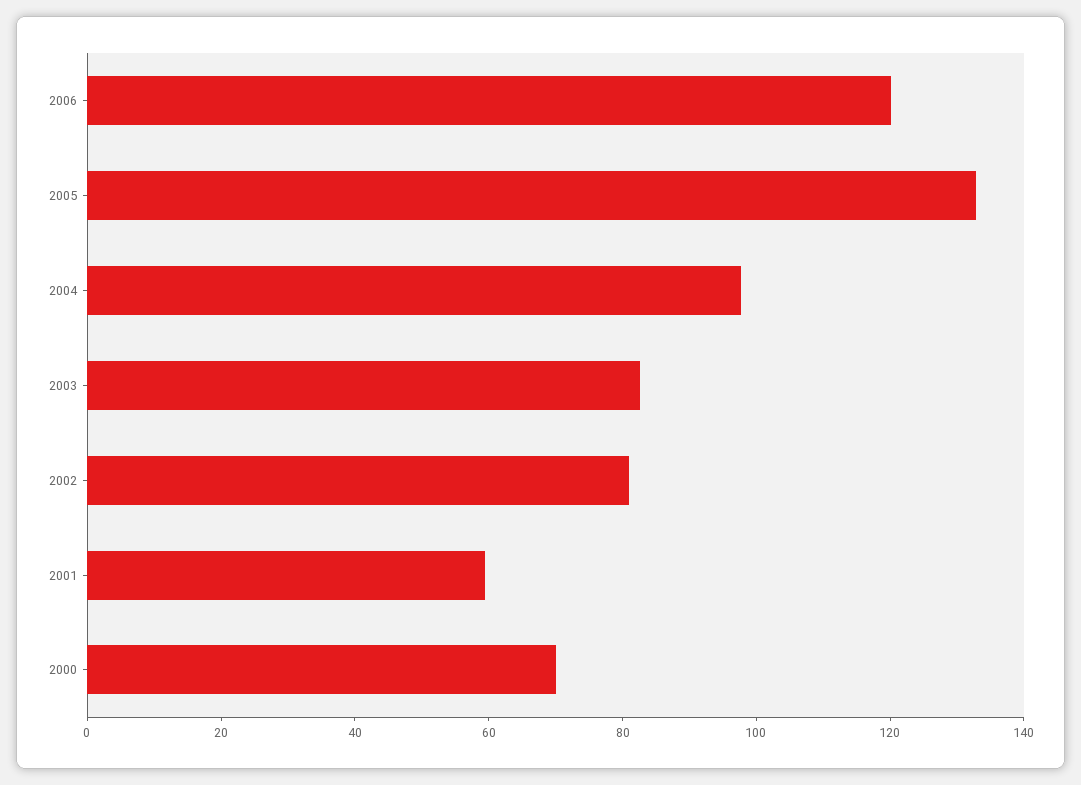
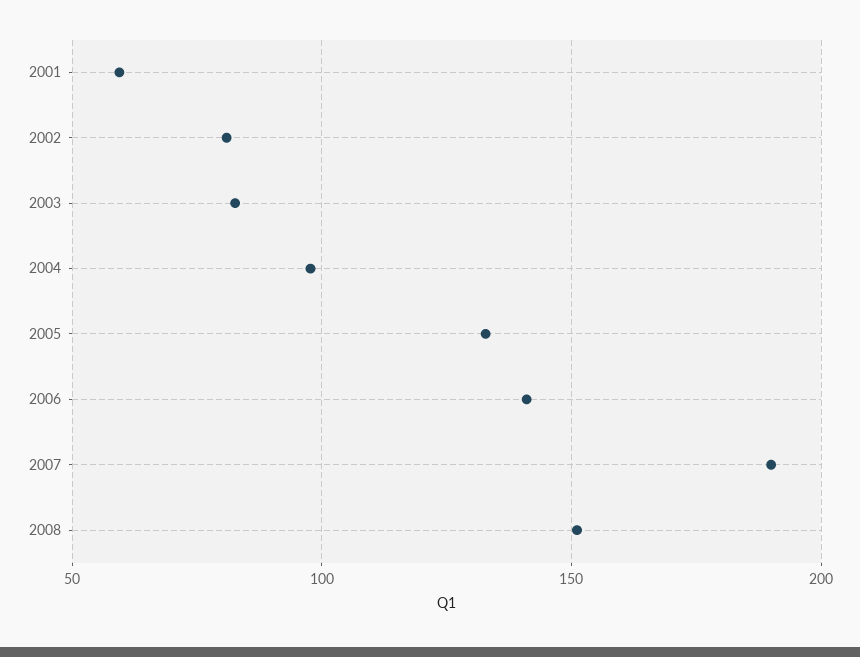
2006: 120 -> 140
2000: 70 -> none
2007: none -> 190
2008: none -> 150

